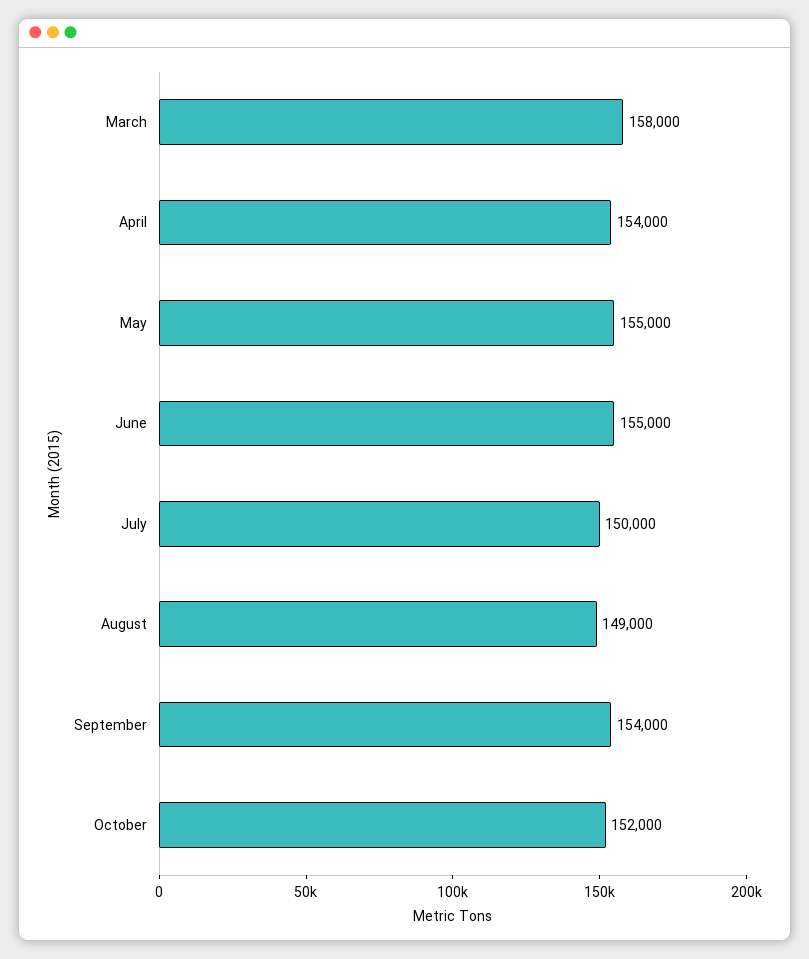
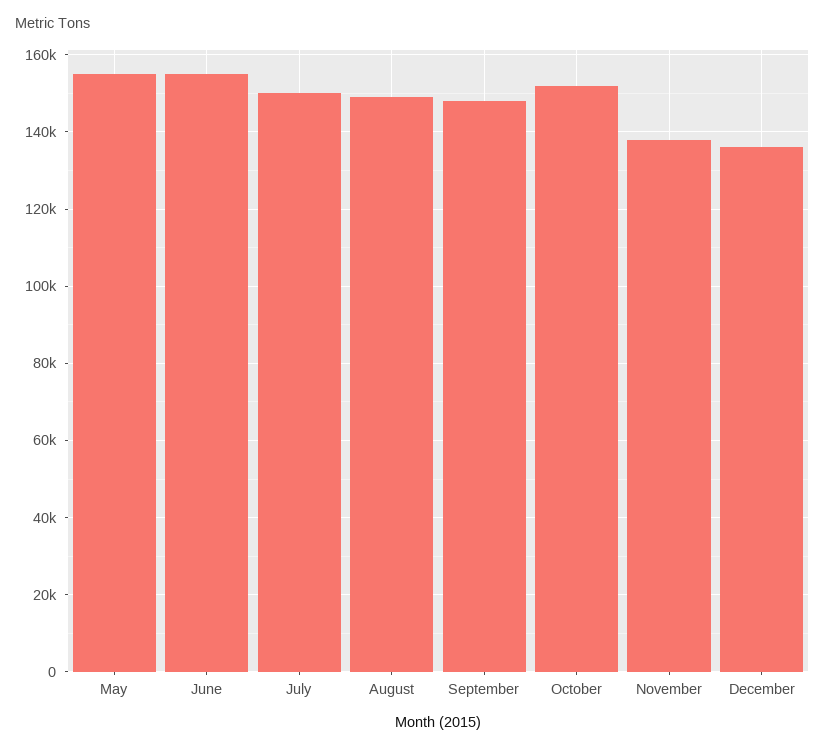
March: 158000 -> none
April: 154000 -> none
September: 154000 -> 148000
November: none -> 138000
December: none -> 136000

